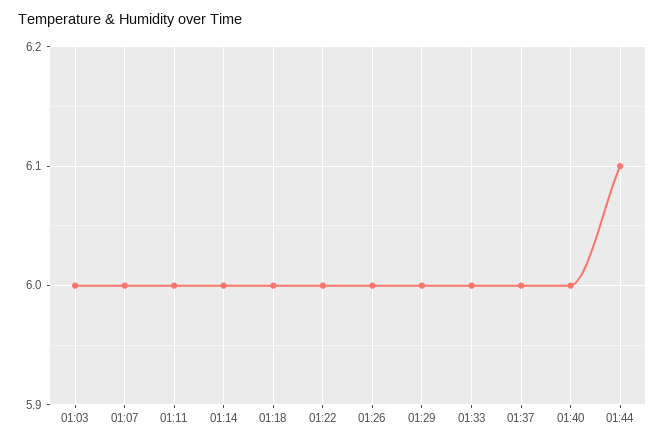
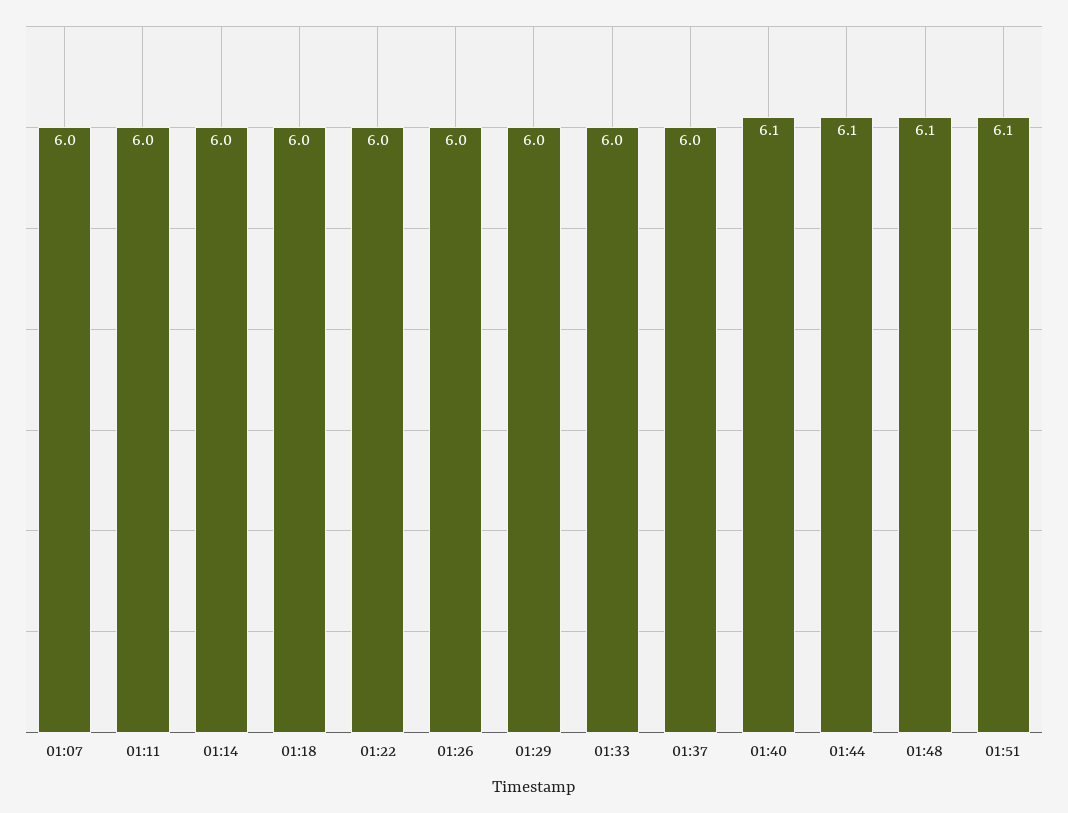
01:03: 6 -> none
01:40: 6 -> 6.1
01:48: none -> 6.1
01:51: none -> 6.1

